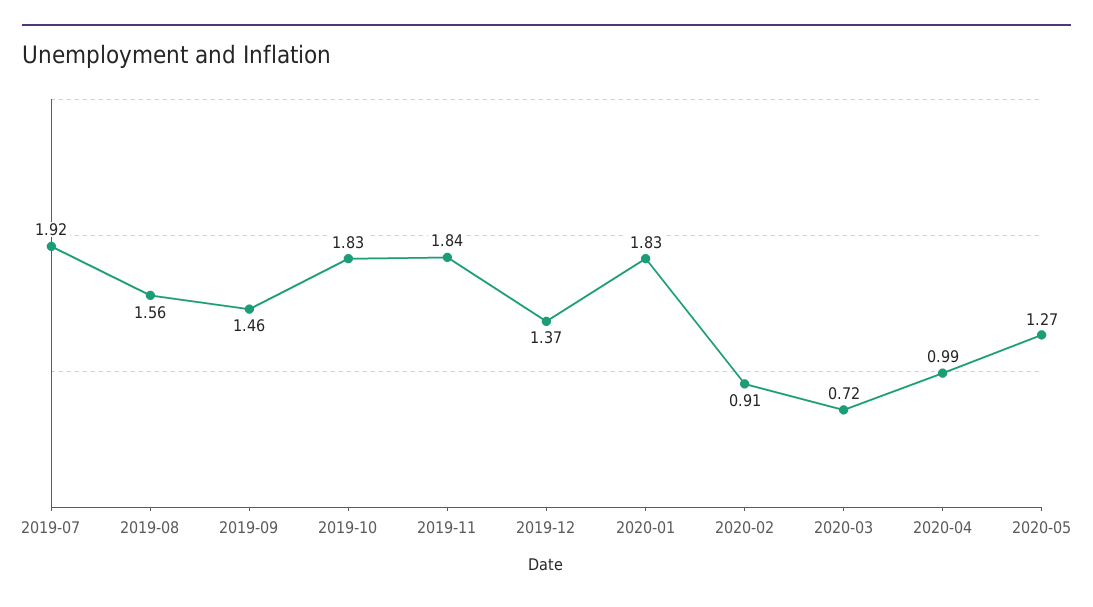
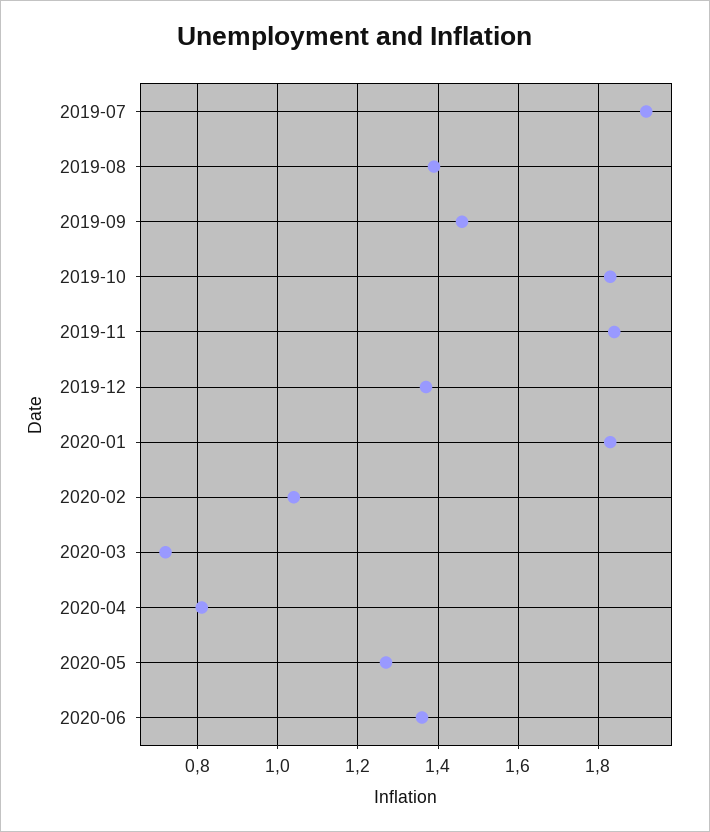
2019-08: 1.56 -> 1.4
2020-02: 0.91 -> 1.05
2020-04: 0.99 -> 0.8
2020-06: none -> 1.35

